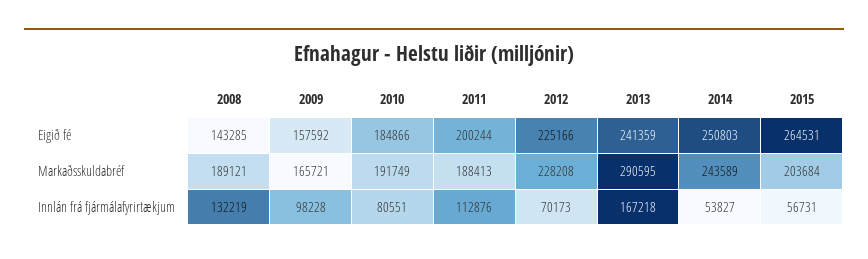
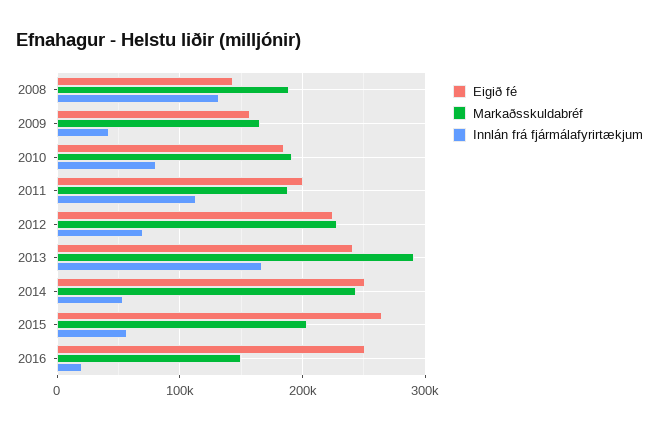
Innlán frá fjármálafyrirtækjum, 2009: 98228 -> 40000
Eigið fé, 2016: none -> 250000
Markaðsskuldabréf, 2016: none -> 150000
Innlán frá fjármálafyrirtækjum, 2016: none -> 20000

